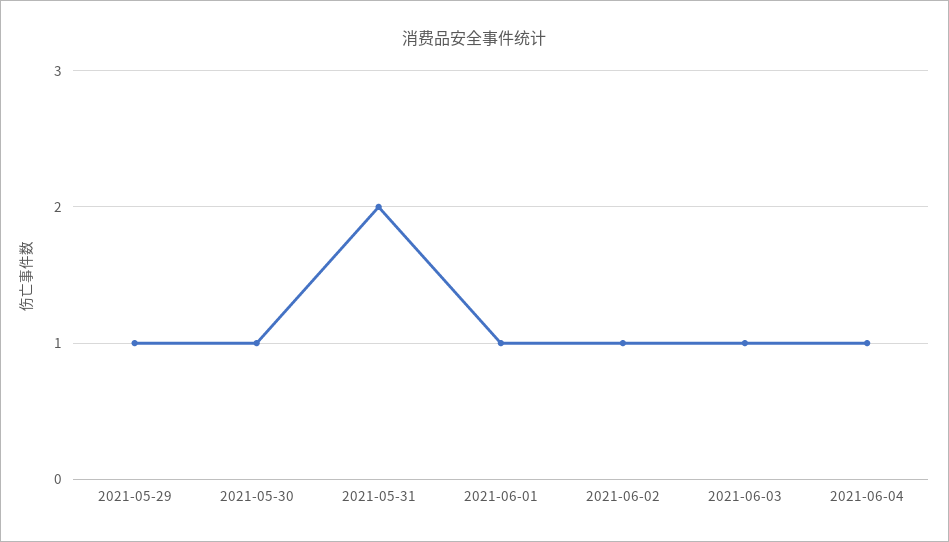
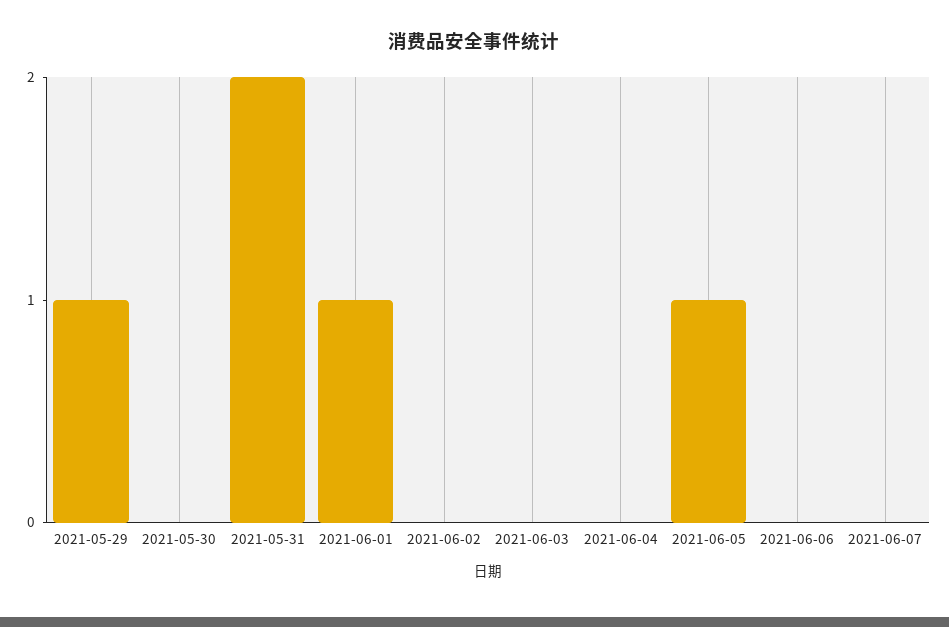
2021-05-30: 1 -> 0
2021-06-02: 1 -> 0
2021-06-03: 1 -> 0
2021-06-04: 1 -> 0
2021-06-05: none -> 1
2021-06-06: none -> 0
2021-06-07: none -> 0

